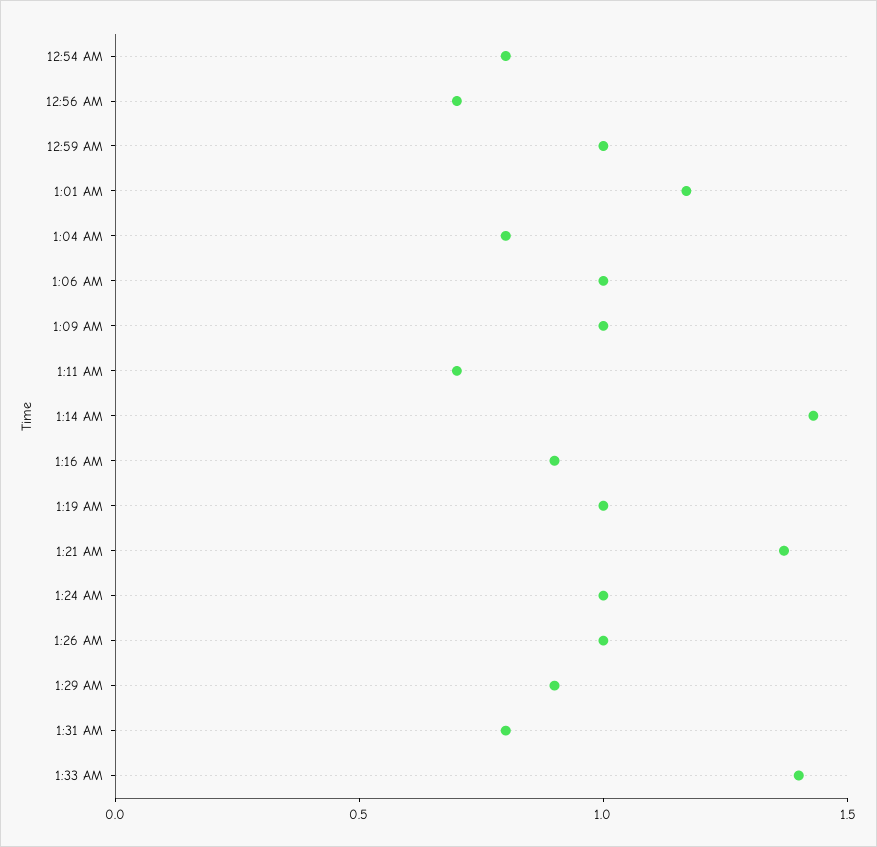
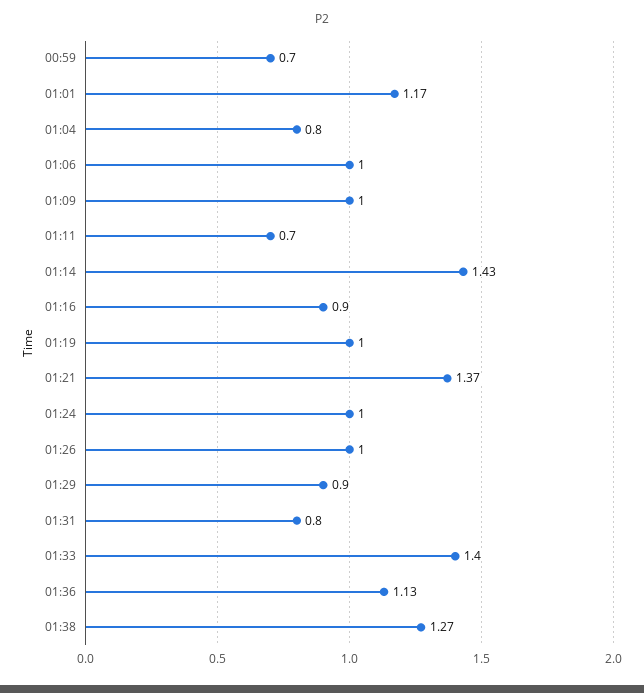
12:54 AM: 0.8 -> none
12:56 AM: 0.7 -> none
12:59 AM: 1 -> 0.7
01:36: none -> 1.13
01:38: none -> 1.27

